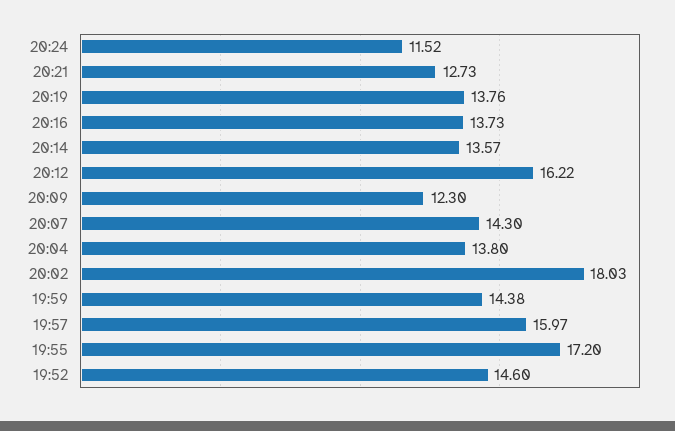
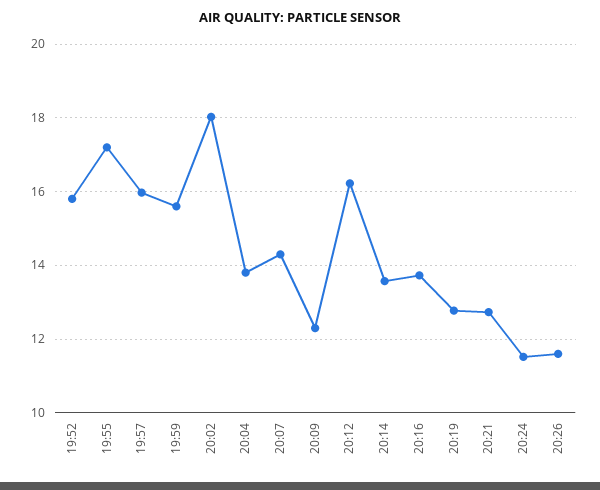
20:19: 13.76 -> 12.8
19:59: 14.38 -> 15.6
19:52: 14.6 -> 15.8
20:26: none -> 11.6

